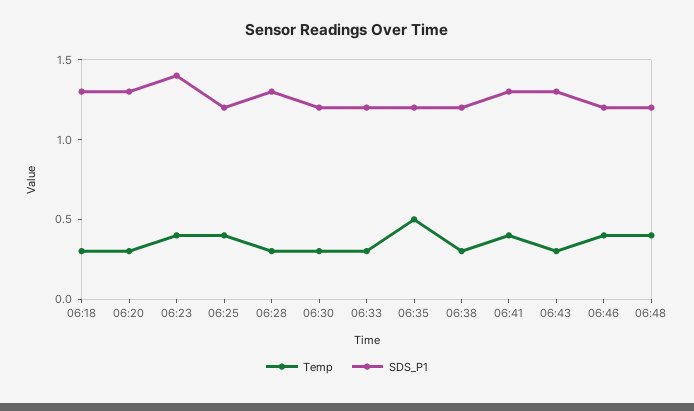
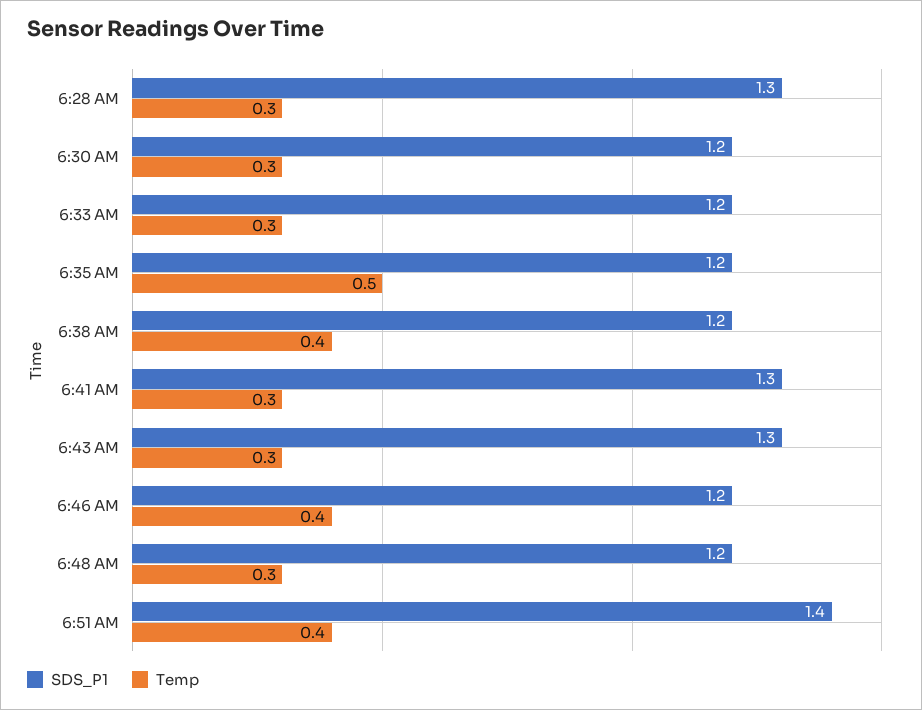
Temp, 06:18: 0.3 -> none
SDS_P1, 06:18: 1.3 -> none
Temp, 06:20: 0.3 -> none
SDS_P1, 06:20: 1.3 -> none
Temp, 06:23: 0.4 -> none
SDS_P1, 06:23: 1.4 -> none
Temp, 06:25: 0.4 -> none
SDS_P1, 06:25: 1.2 -> none
Temp, 06:38: 0.3 -> 0.4
Temp, 06:41: 0.4 -> 0.3
Temp, 06:48: 0.4 -> 0.3
SDS_P1, 6:51 AM: none -> 1.4
Temp, 6:51 AM: none -> 0.4

